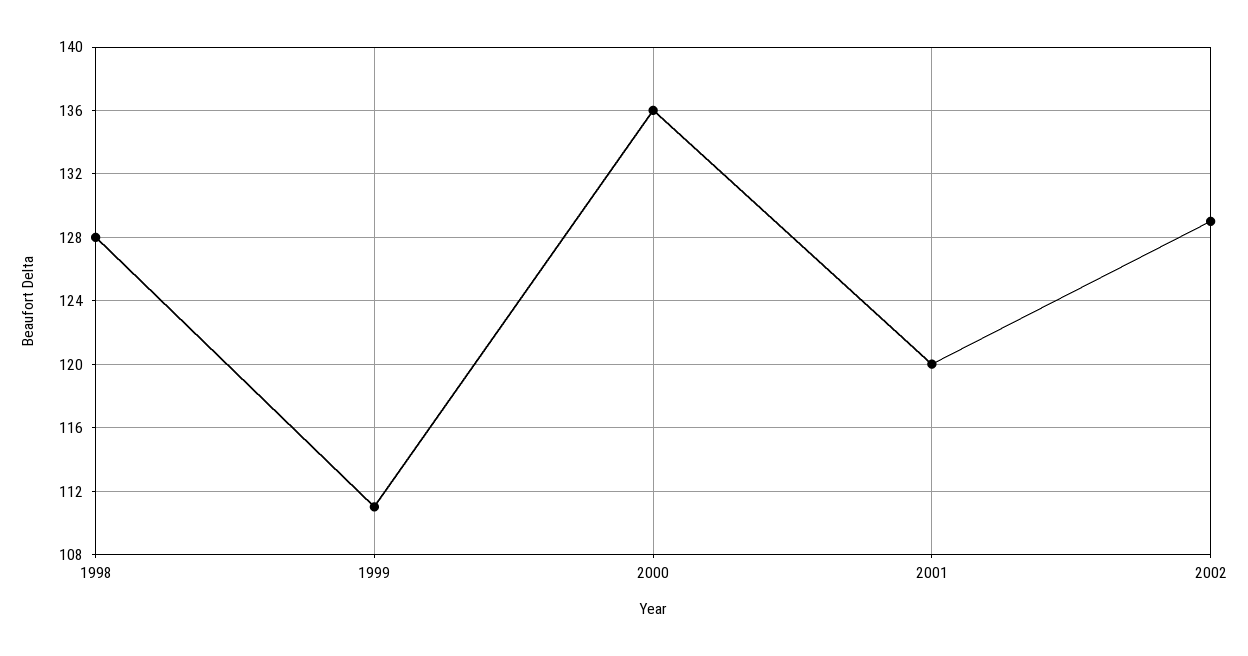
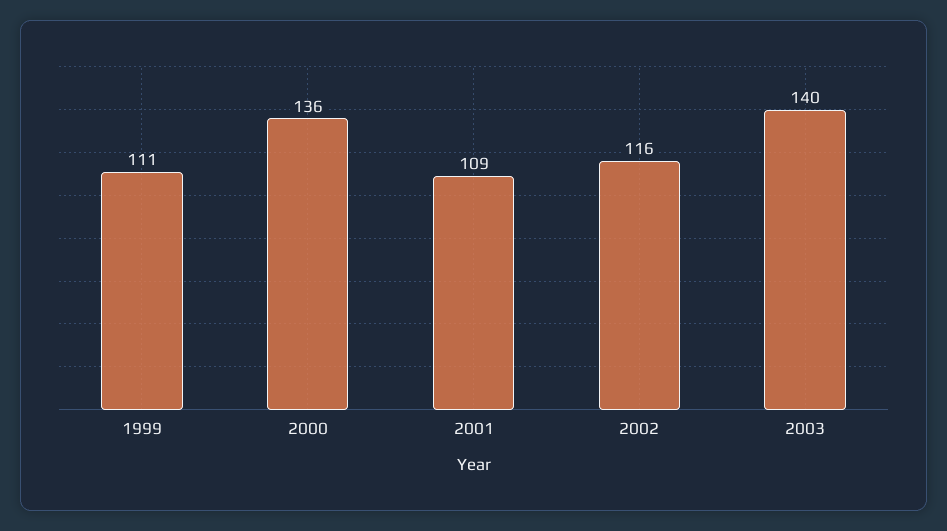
1998: 128 -> none
2001: 120 -> 109
2002: 129 -> 116
2003: none -> 140

